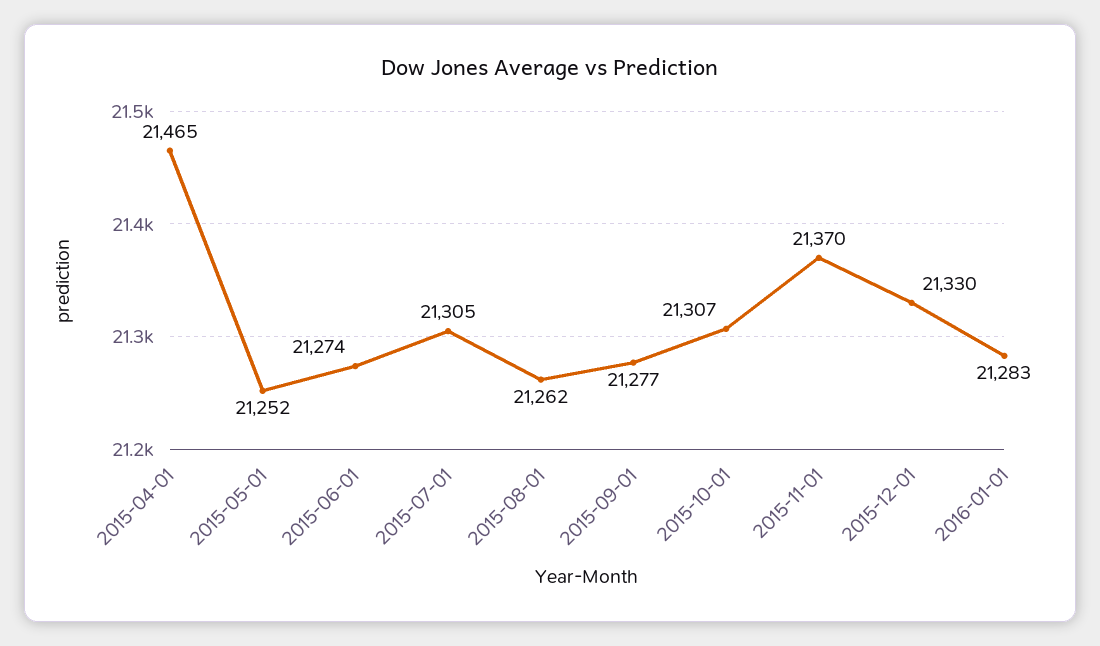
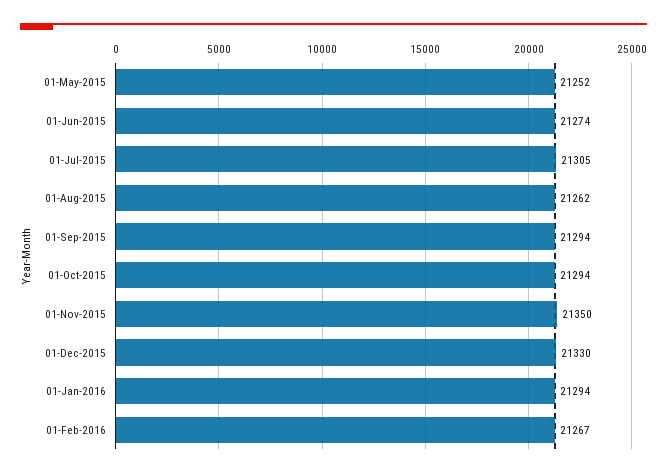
2015-04-01: 21465 -> none
2015-09-01: 21277 -> 21294
2015-10-01: 21307 -> 21294
2015-11-01: 21370 -> 21350
2016-01-01: 21283 -> 21294
01-Feb-2016: none -> 21267

